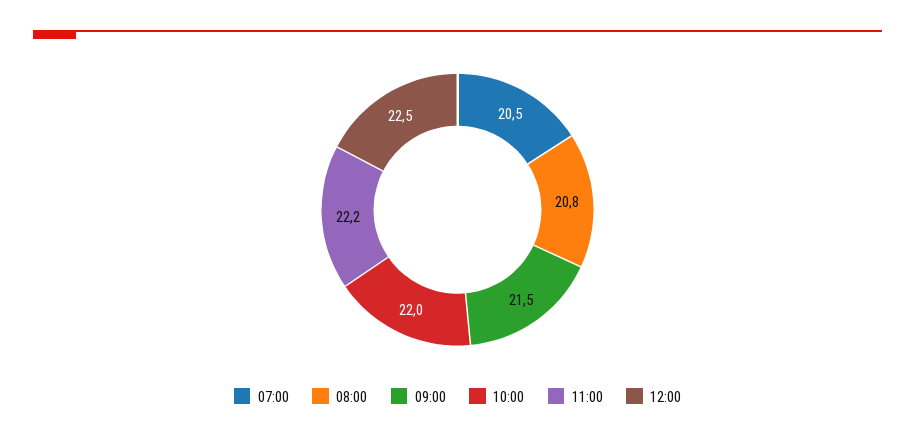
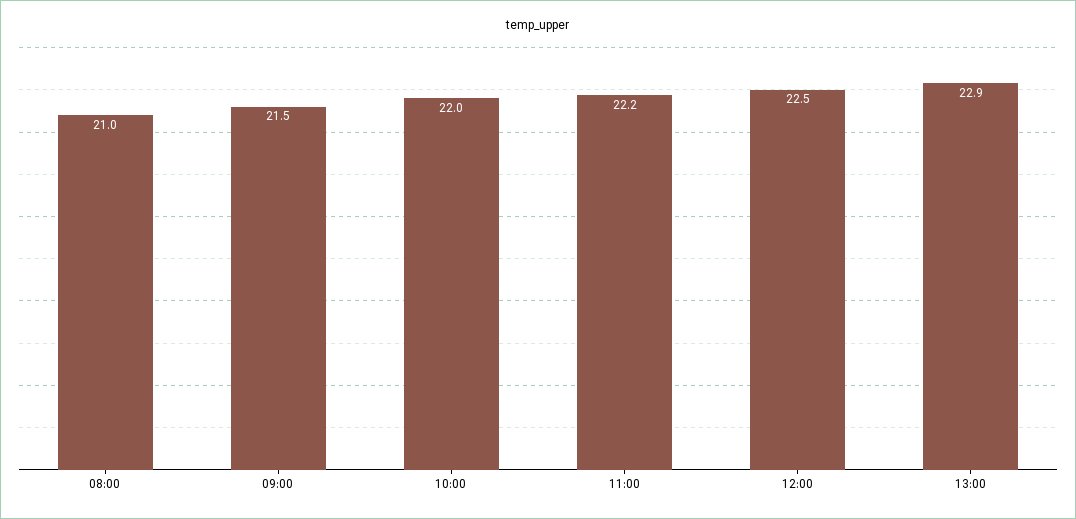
07:00: 20.5 -> none
08:00: 20.8 -> 21
13:00: none -> 22.9

